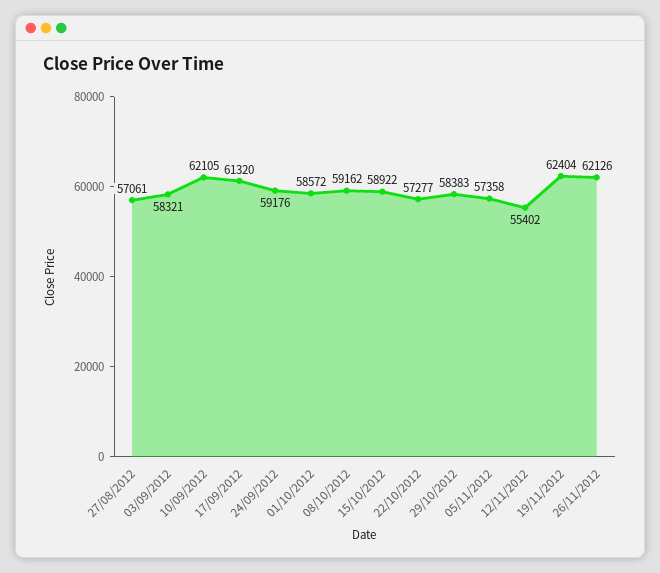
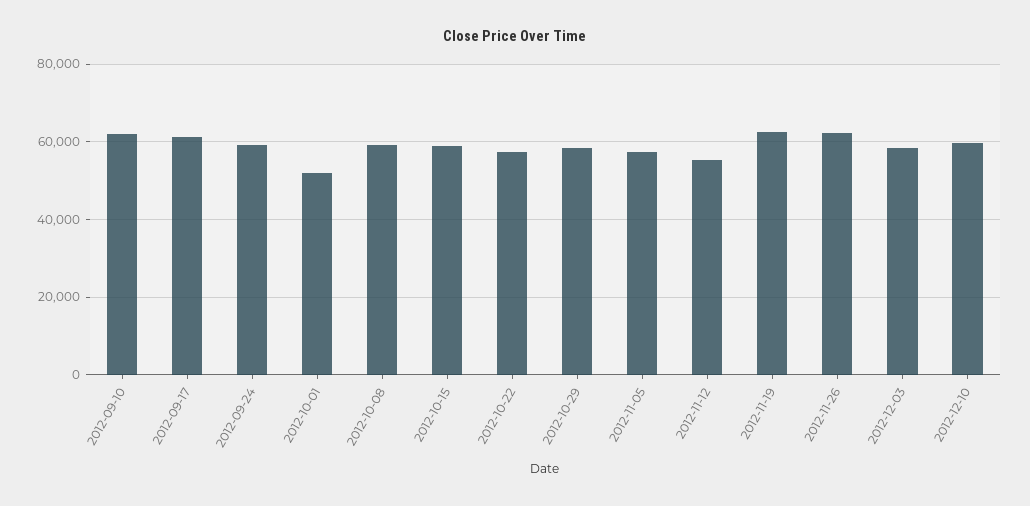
27/08/2012: 57061 -> none
03/09/2012: 58321 -> none
01/10/2012: 58572 -> 52000
2012-12-03: none -> 58000
2012-12-10: none -> 60000

